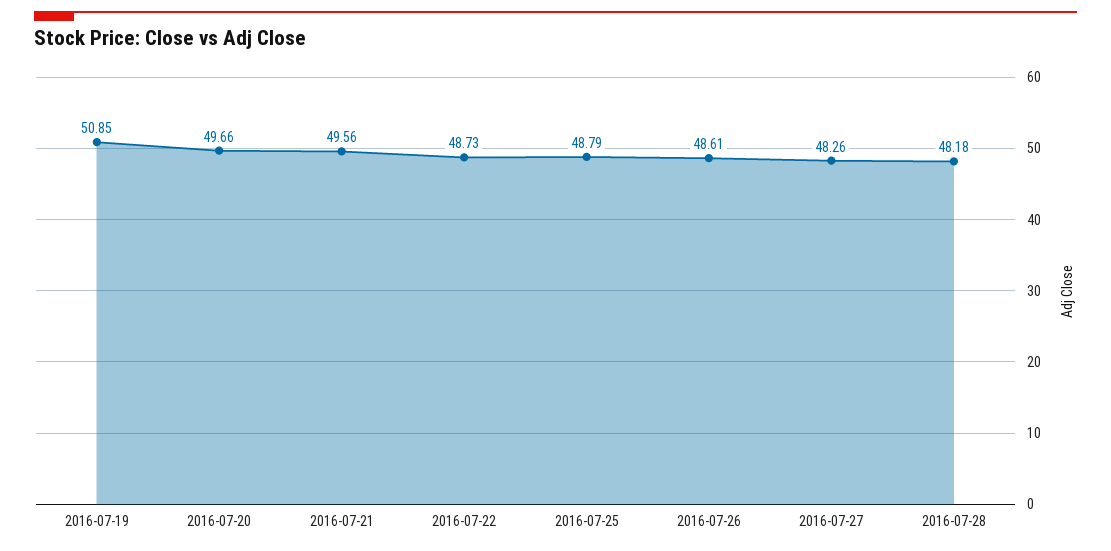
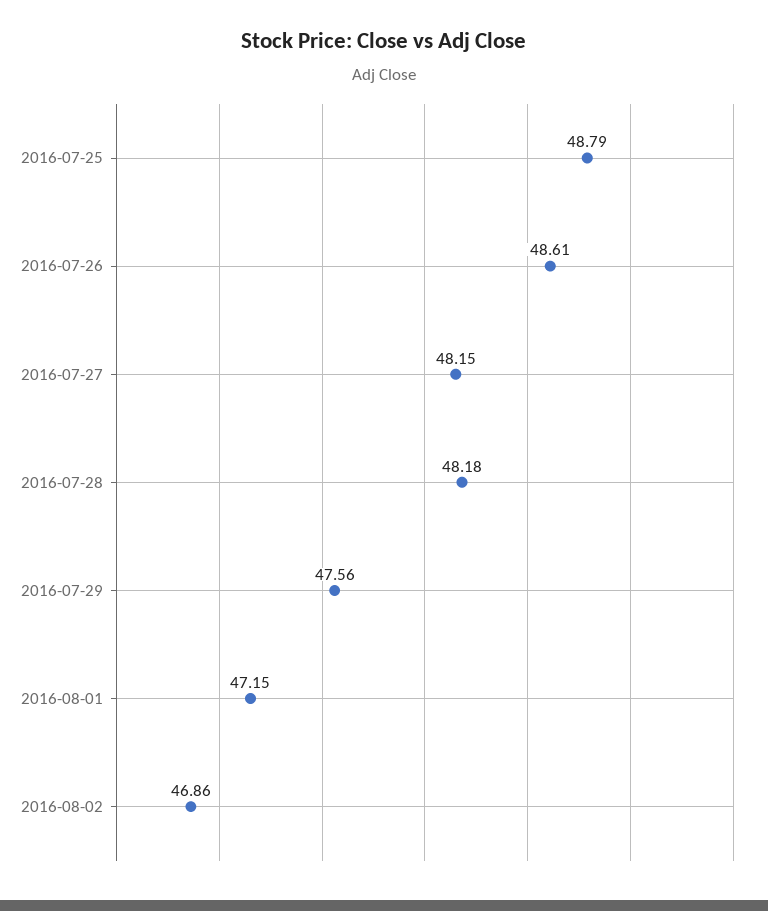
2016-07-19: 50.85 -> none
2016-07-20: 49.66 -> none
2016-07-21: 49.56 -> none
2016-07-22: 48.73 -> none
2016-07-27: 48.26 -> 48.15
2016-07-29: none -> 47.56
2016-08-01: none -> 47.15
2016-08-02: none -> 46.86

